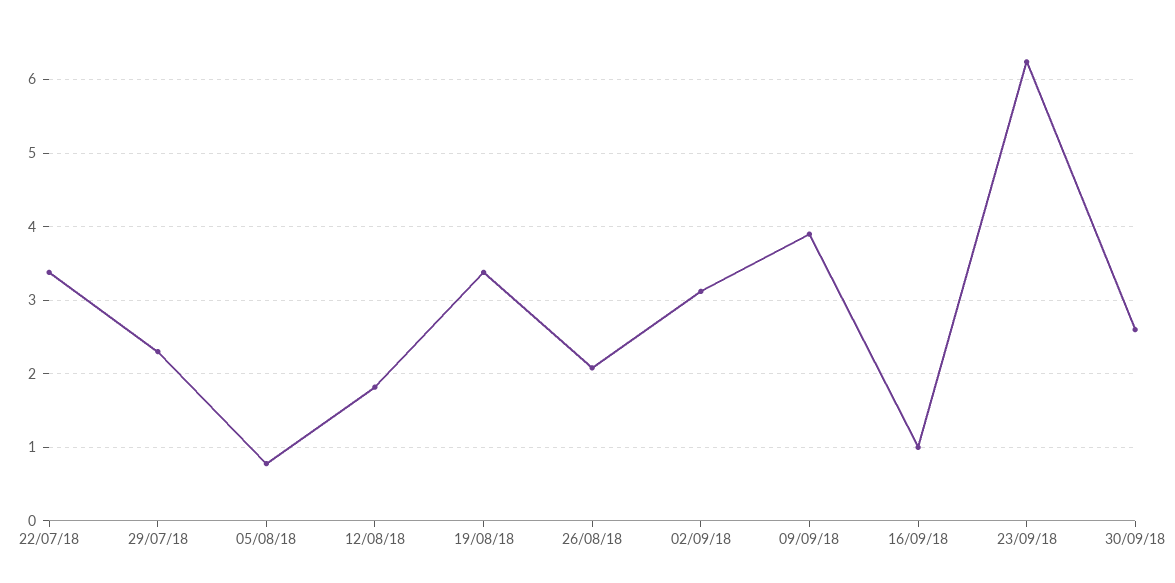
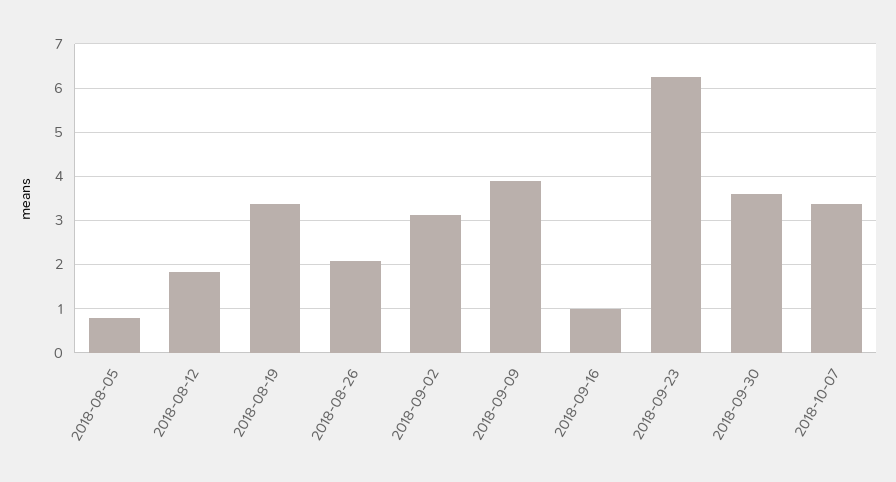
22/07/18: 3.4 -> none
29/07/18: 2.3 -> none
30/09/18: 2.6 -> 3.6
2018-10-07: none -> 3.4

